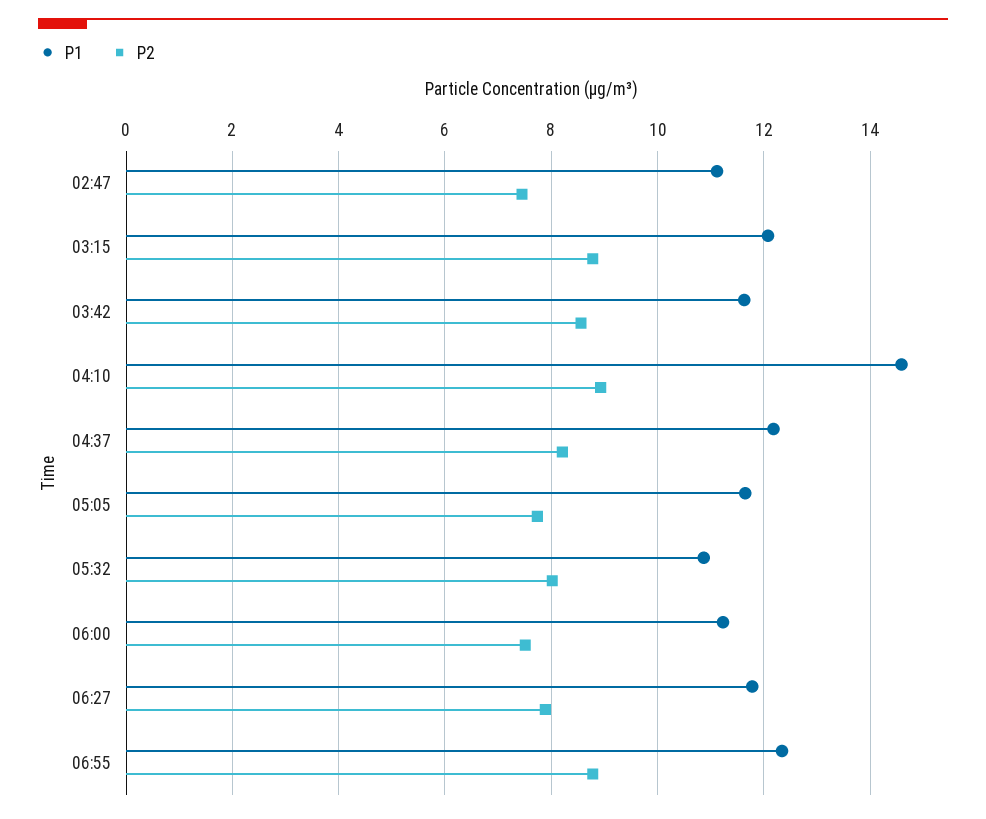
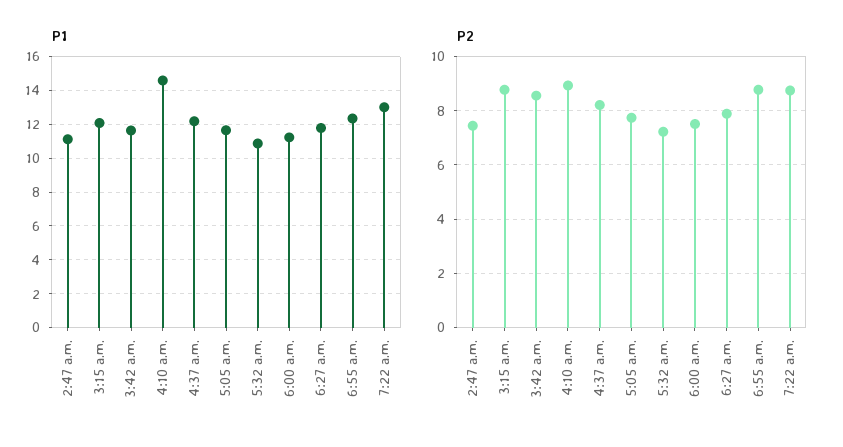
P2, 05:32: 8 -> 7.25
P1, 7:22 a.m.: none -> 13
P2, 7:22 a.m.: none -> 8.75

